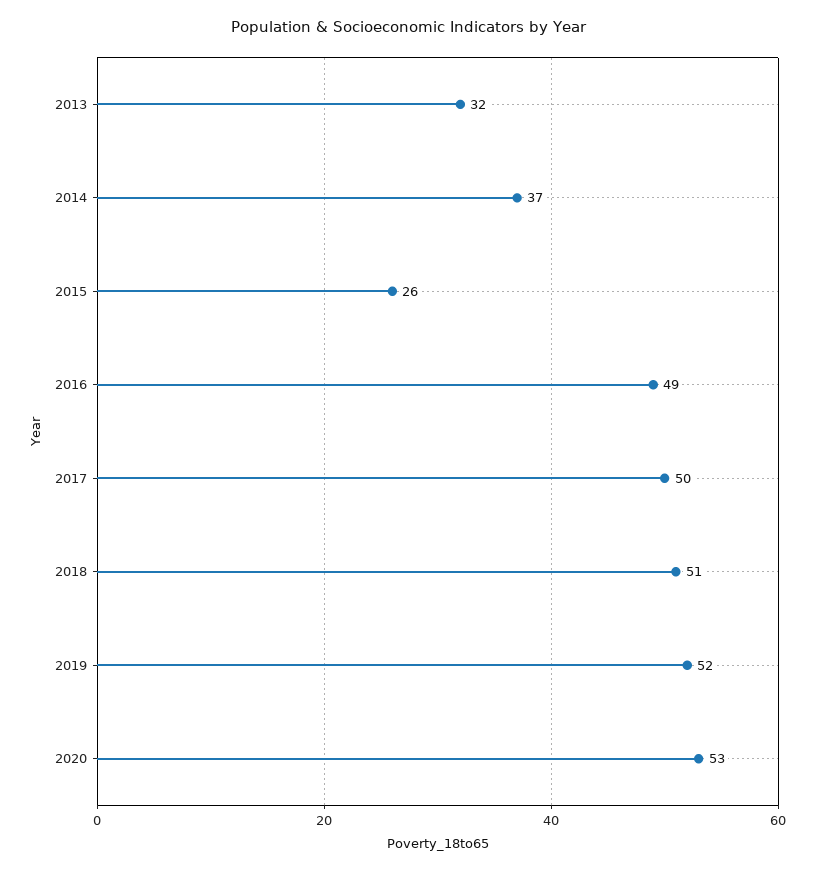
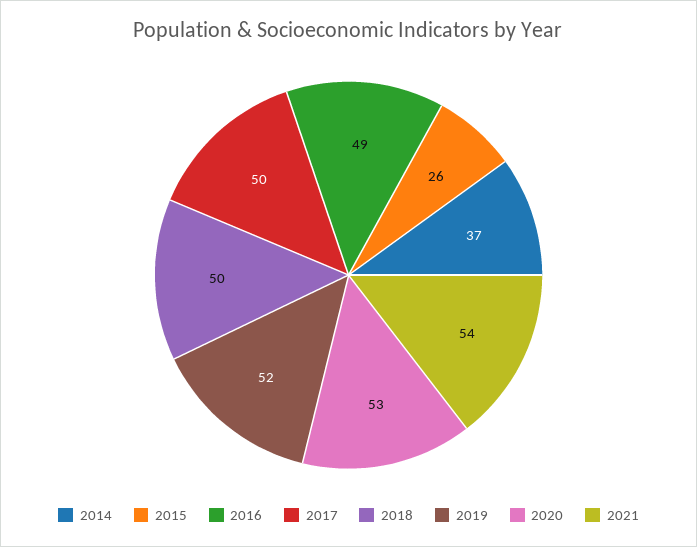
2013: 32 -> none
2018: 51 -> 50
2021: none -> 54

